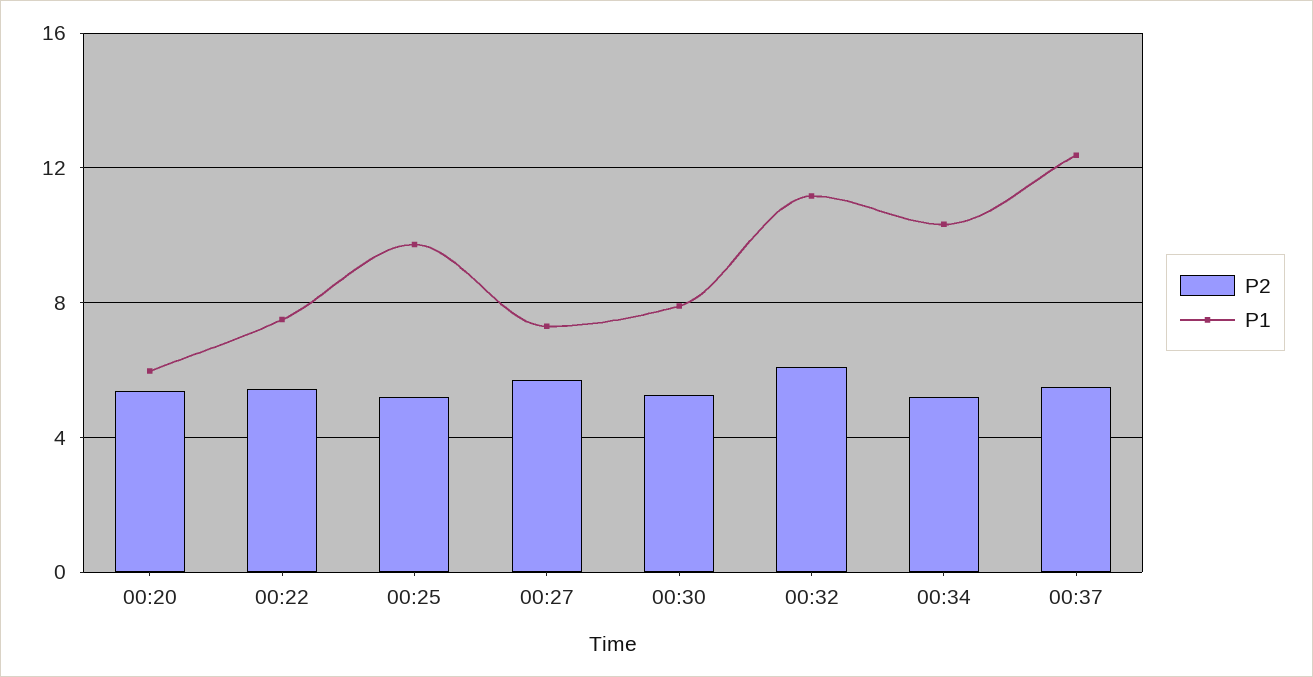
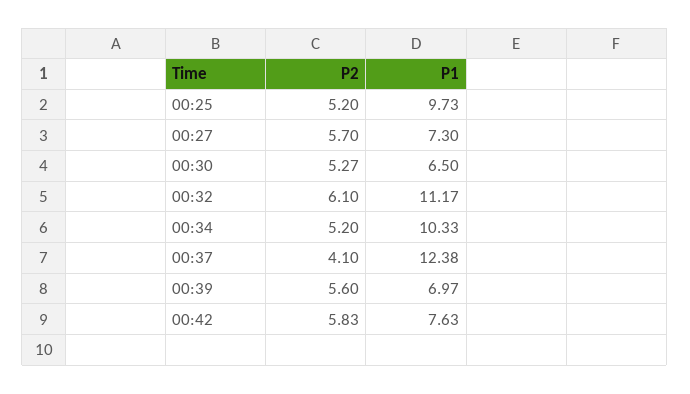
P2, 00:20: 5.5 -> none
P1, 00:20: 6 -> none
P2, 00:22: 5.5 -> none
P1, 00:22: 7.5 -> none
P1, 00:30: 8 -> 6.5
P2, 00:37: 5.5 -> 4.1
P2, 00:39: none -> 5.6
P1, 00:39: none -> 6.97
P2, 00:42: none -> 5.83
P1, 00:42: none -> 7.63

